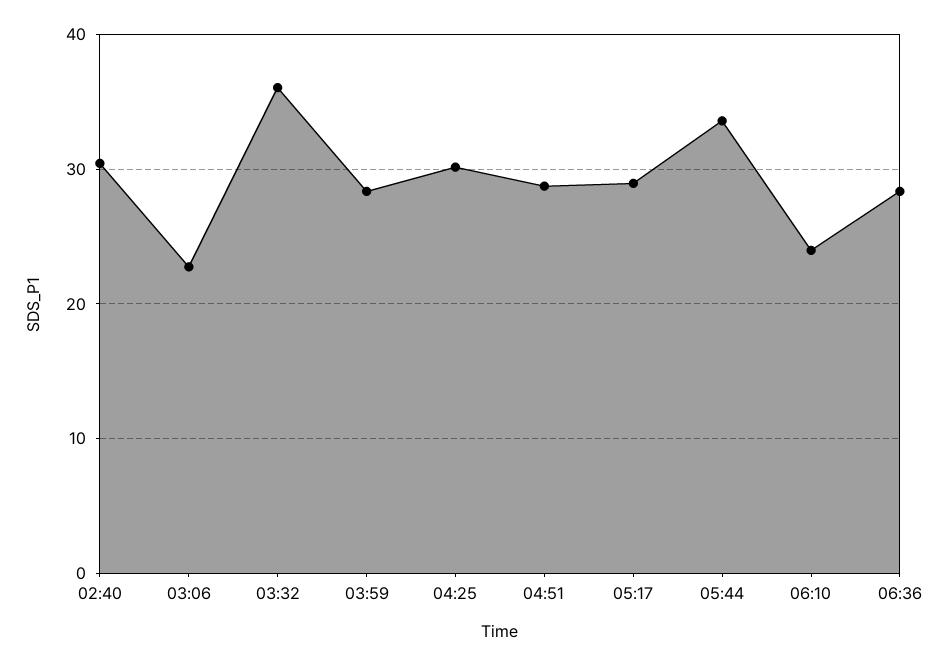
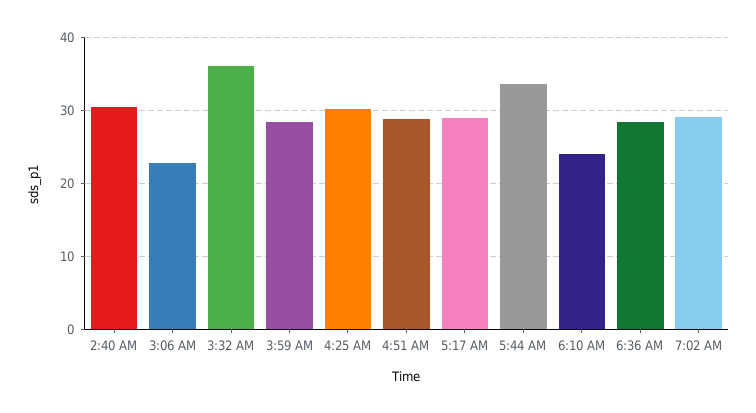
7:02 AM: none -> 29

